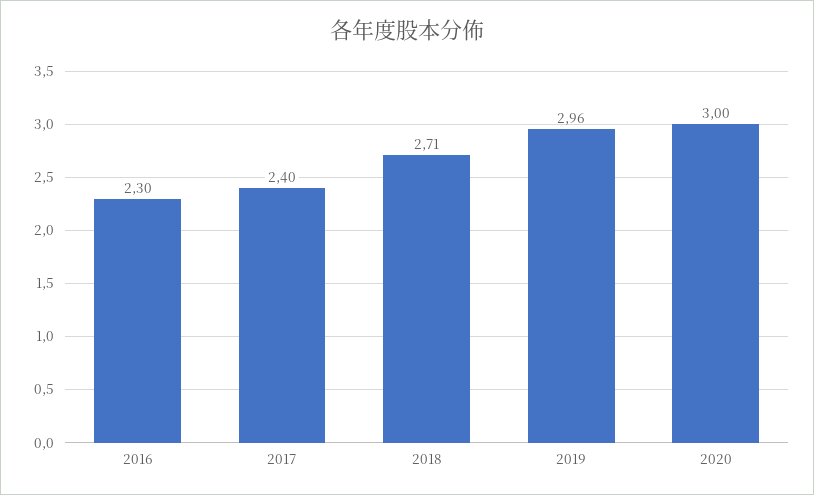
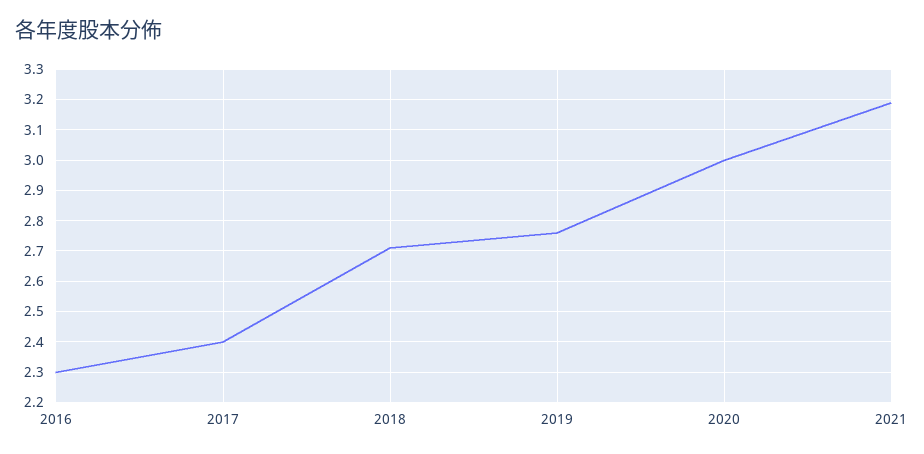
2019: 2.96 -> 2.75
2021: none -> 3.2

